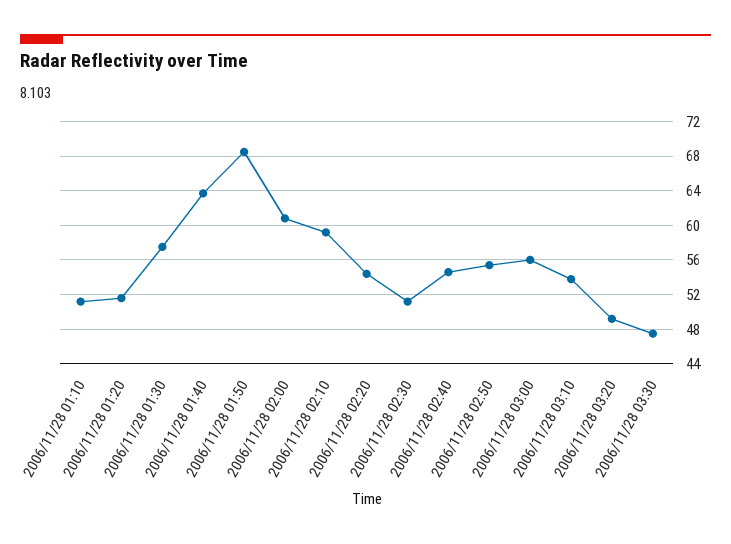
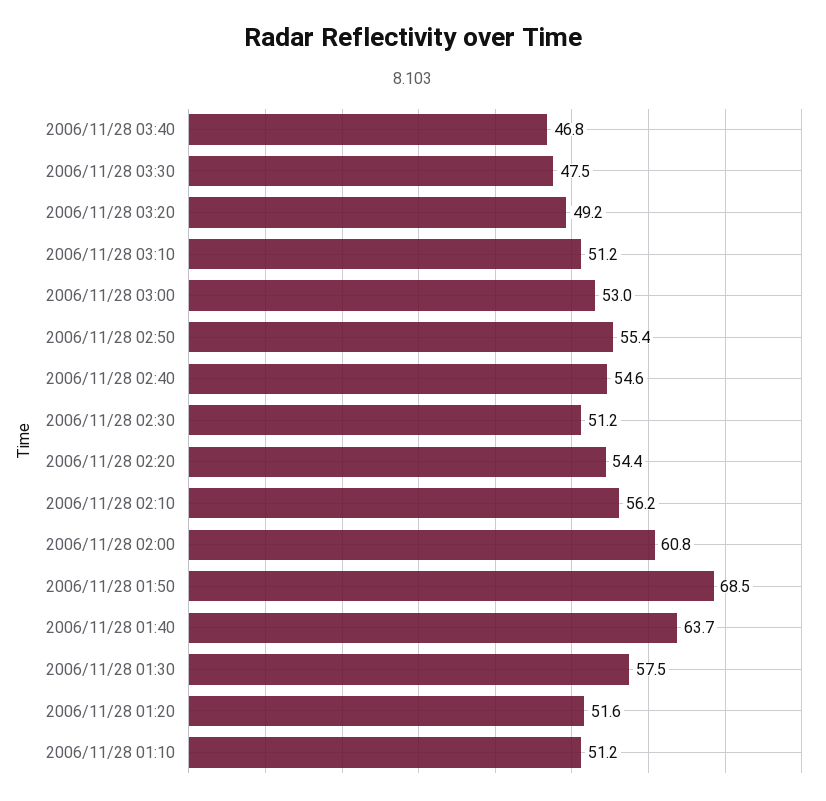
2006/11/28 02:10: 59 -> 56.2
2006/11/28 03:00: 56 -> 53
2006/11/28 03:10: 54 -> 51.2
2006/11/28 03:40: none -> 46.8

